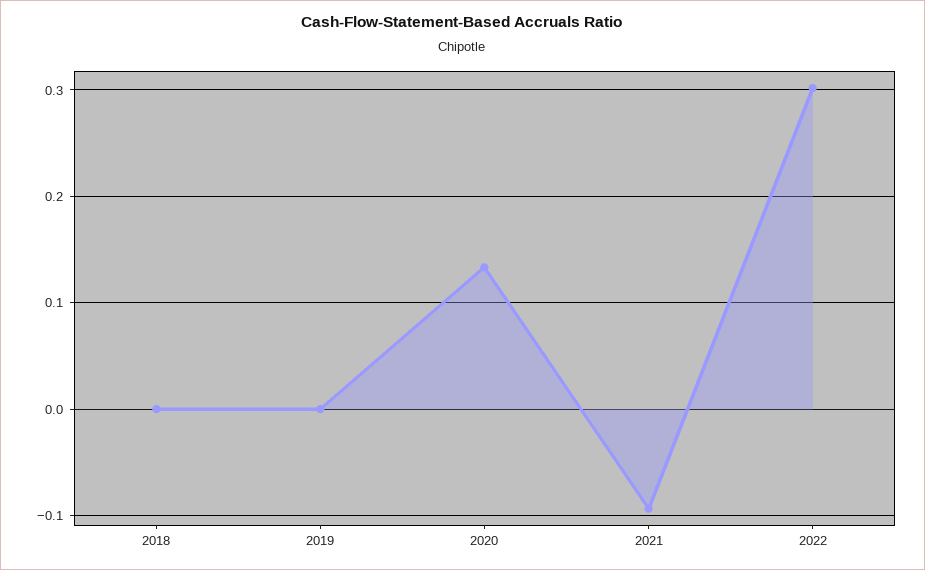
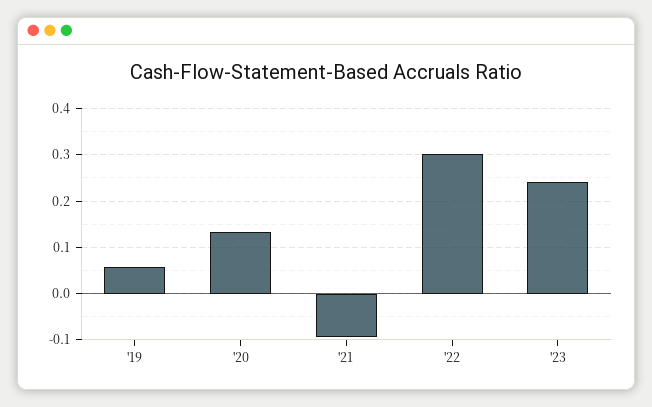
2018: 0 -> none
2019: 0 -> 0.06
'23: none -> 0.24

